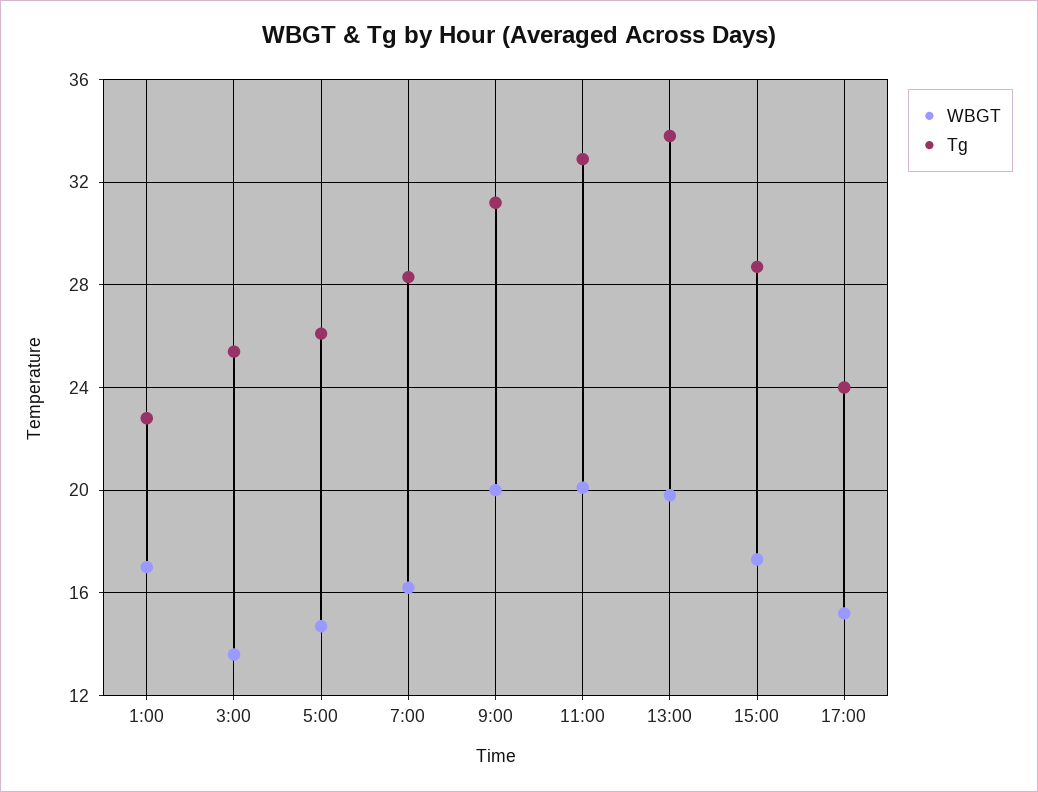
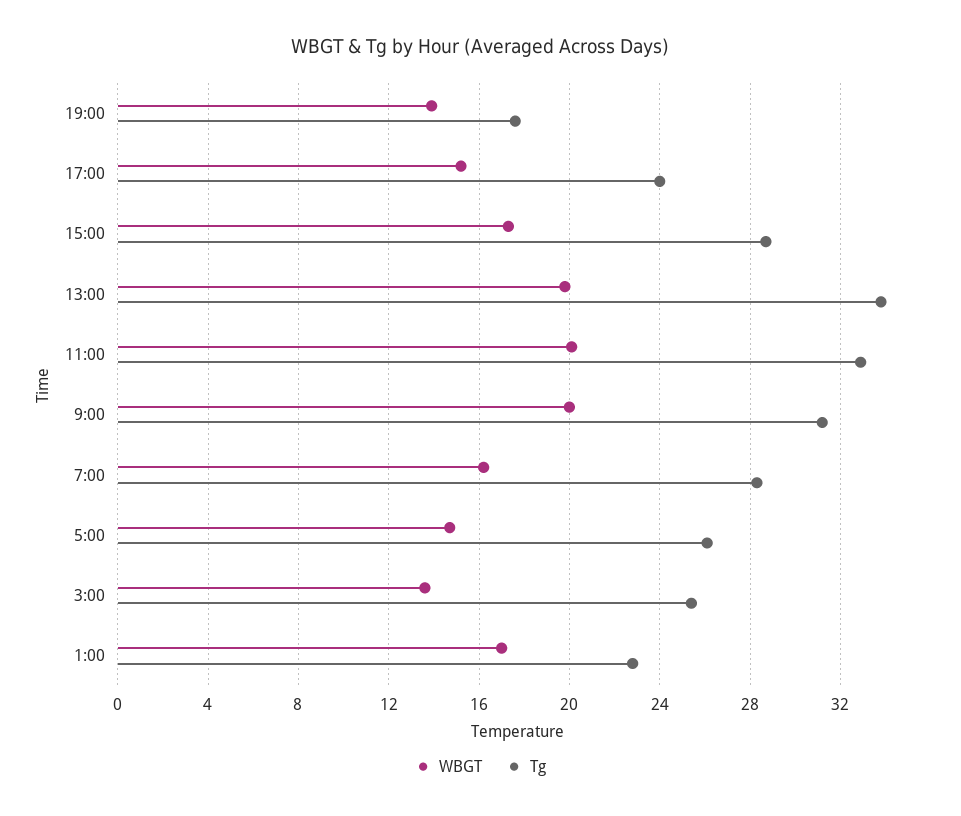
WBGT, 19:00: none -> 14
Tg, 19:00: none -> 17.5

